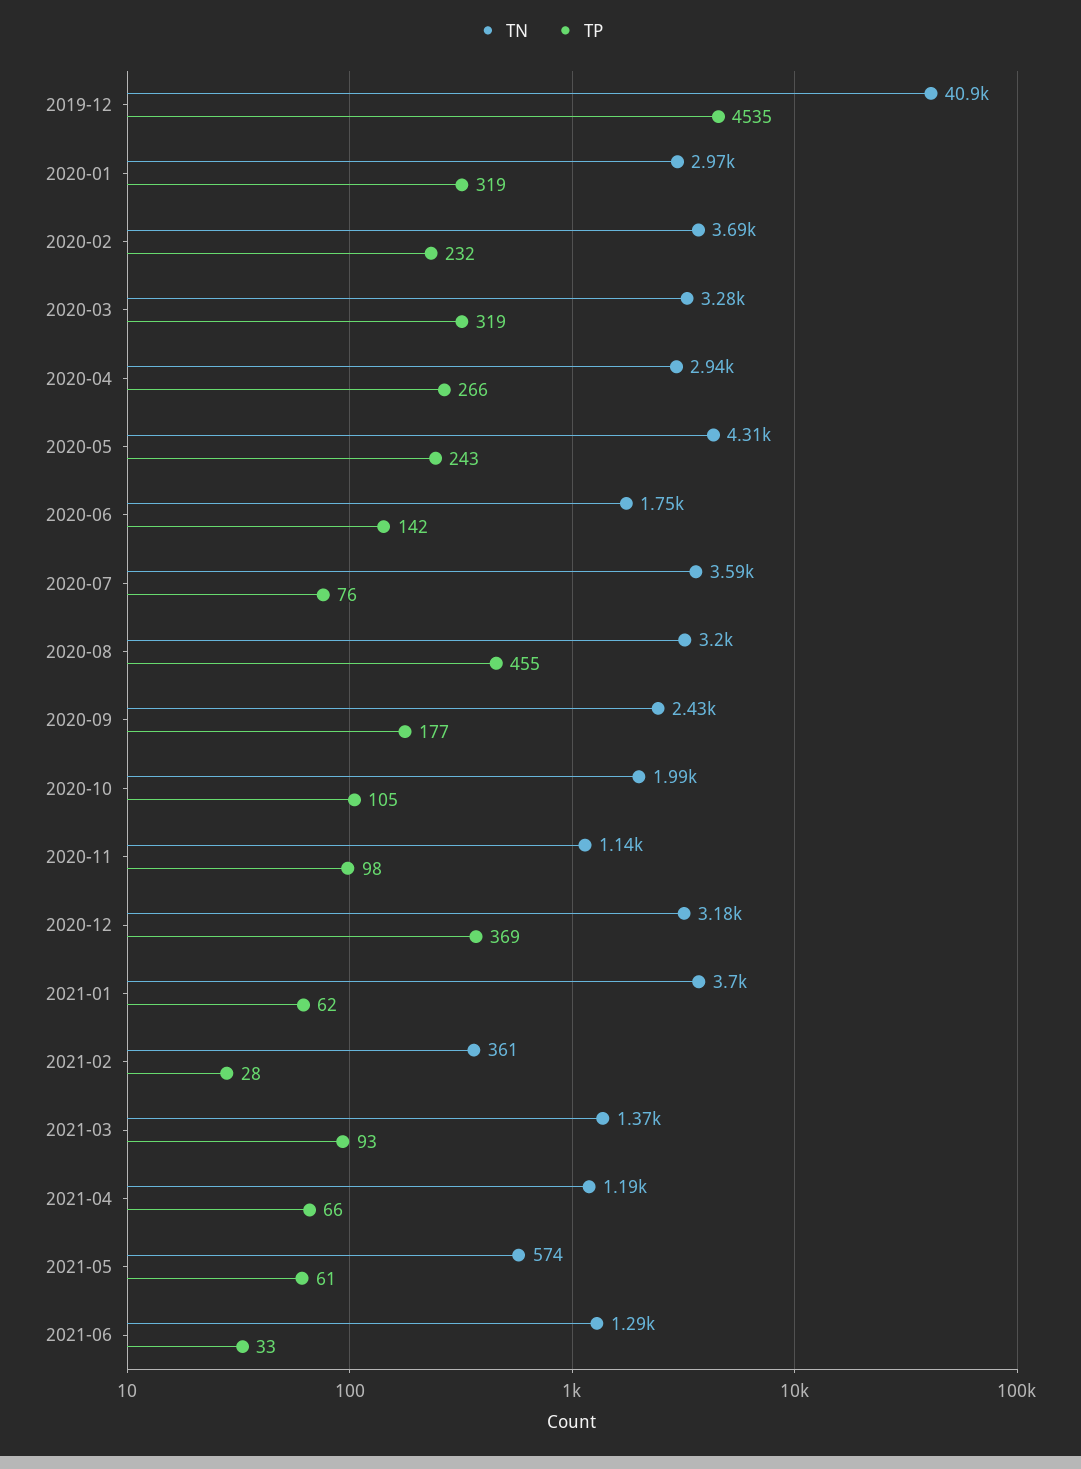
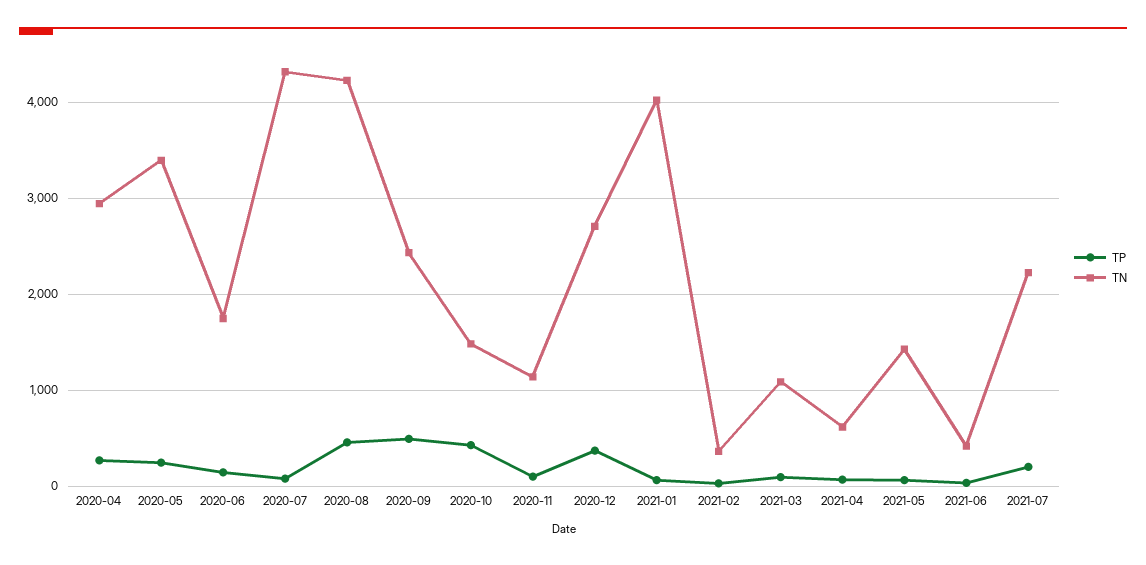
TN, 2019-12: 40900 -> none
TP, 2019-12: 4535 -> none
TN, 2020-01: 2970 -> none
TP, 2020-01: 319 -> none
TN, 2020-02: 3690 -> none
TP, 2020-02: 232 -> none
TN, 2020-03: 3280 -> none
TP, 2020-03: 319 -> none
TN, 2020-05: 4310 -> 3400
TN, 2020-07: 3590 -> 4300
TN, 2020-08: 3200 -> 4200
TP, 2020-09: 177 -> 500
TN, 2020-10: 1990 -> 1500
TP, 2020-10: 105 -> 400
TN, 2020-12: 3180 -> 2700
TN, 2021-01: 3700 -> 4000
TN, 2021-03: 1370 -> 1100
TN, 2021-04: 1190 -> 600
TN, 2021-05: 574 -> 1400
TN, 2021-06: 1290 -> 400
TP, 2021-07: none -> 200
TN, 2021-07: none -> 2200

